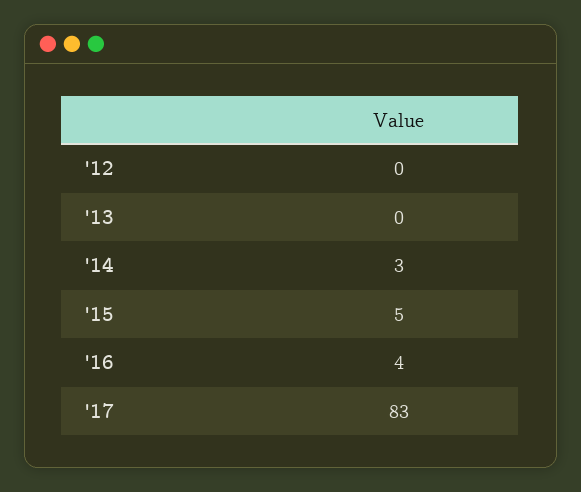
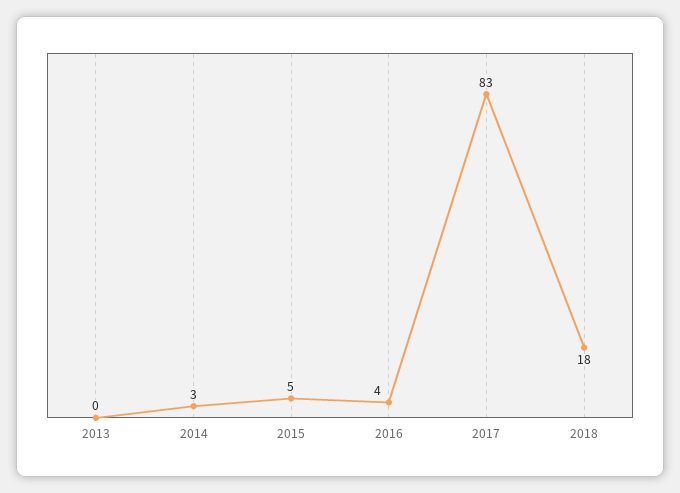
'12: 0 -> none
2018: none -> 18

